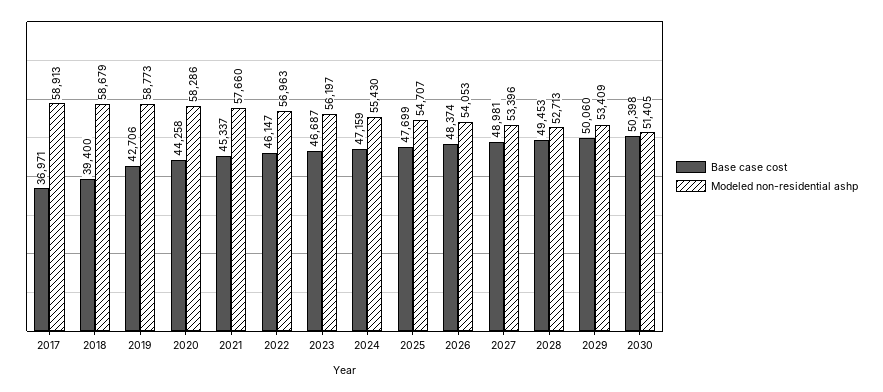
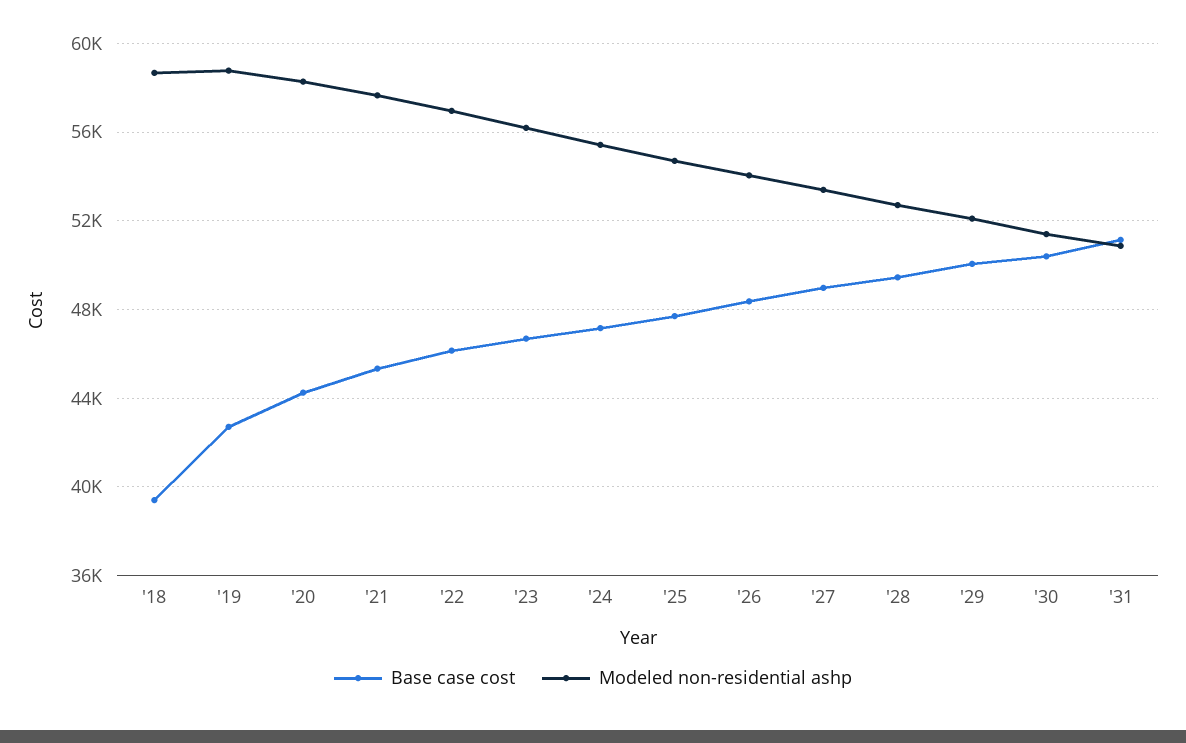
Base case cost, 2017: 36971 -> none
Modeled non-residential ashp, 2017: 58913 -> none
Modeled non-residential ashp, 2029: 53409 -> 52000
Base case cost, '31: none -> 51000
Modeled non-residential ashp, '31: none -> 51000

